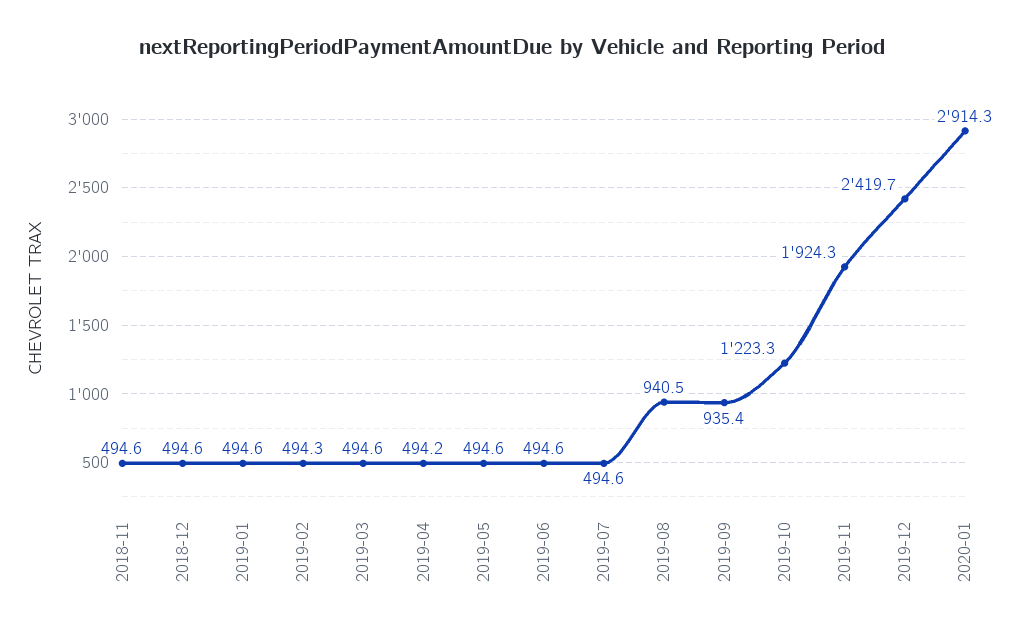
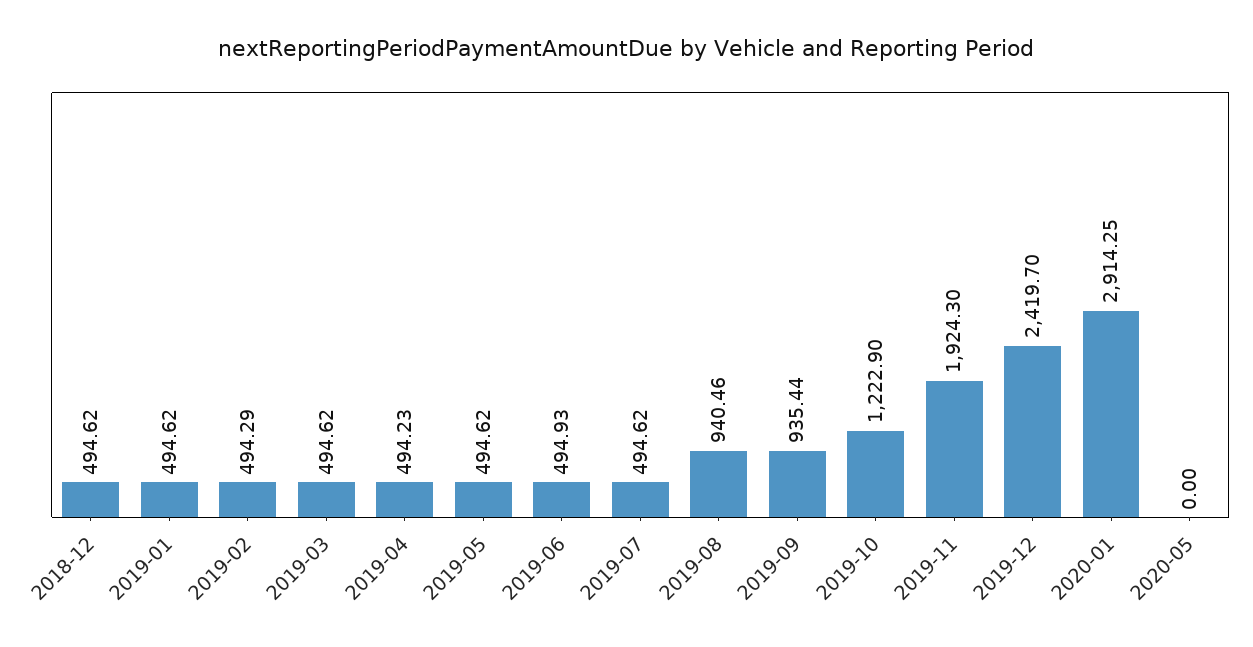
2018-11: 494.6 -> none
2019-06: 494.6 -> 494.93
2019-10: 1223.3 -> 1222.9
2020-05: none -> 0

